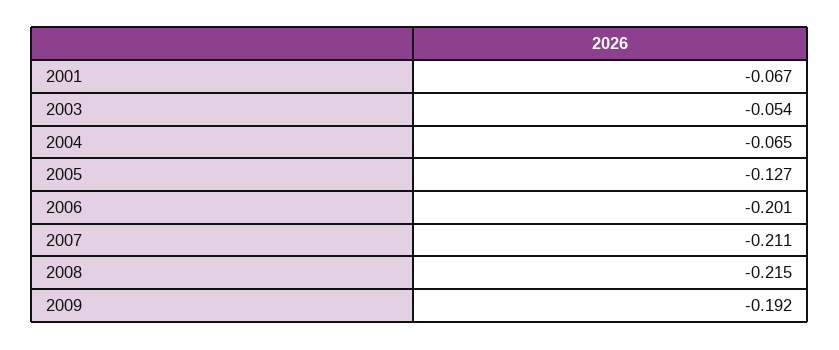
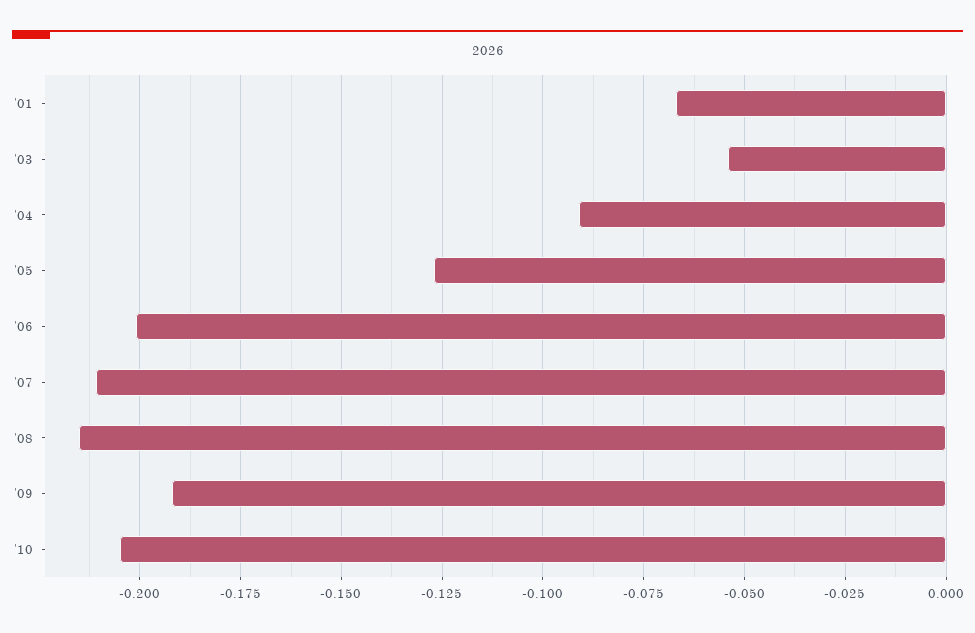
2004: -0.065 -> -0.09
'10: none -> -0.205

